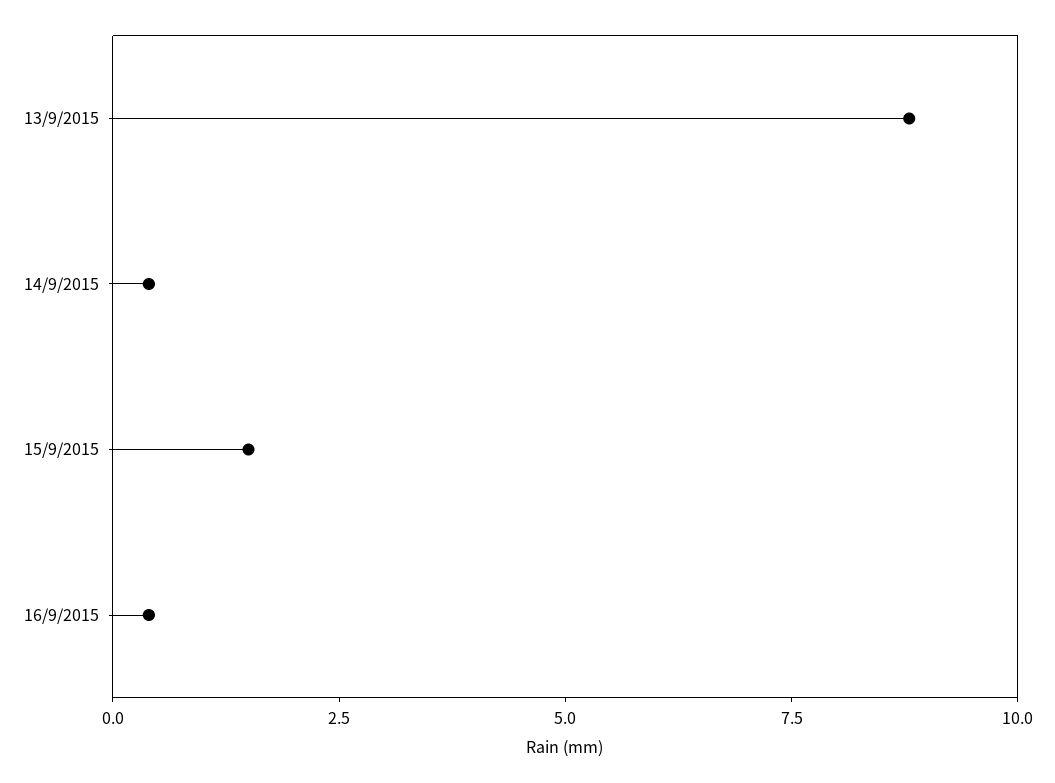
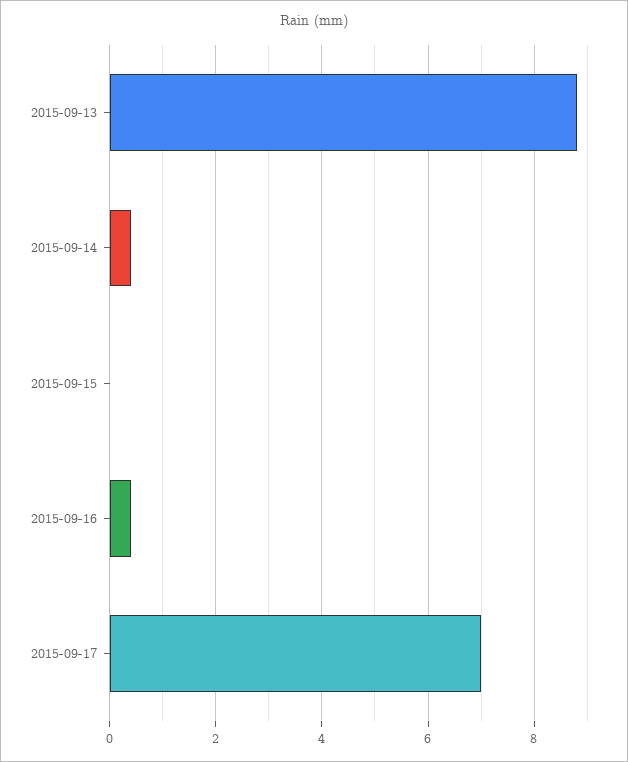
15/9/2015: 1.5 -> 0
2015-09-17: none -> 7

